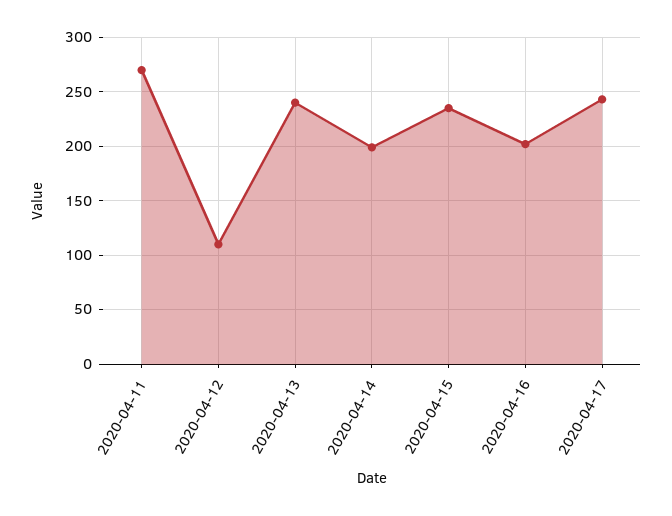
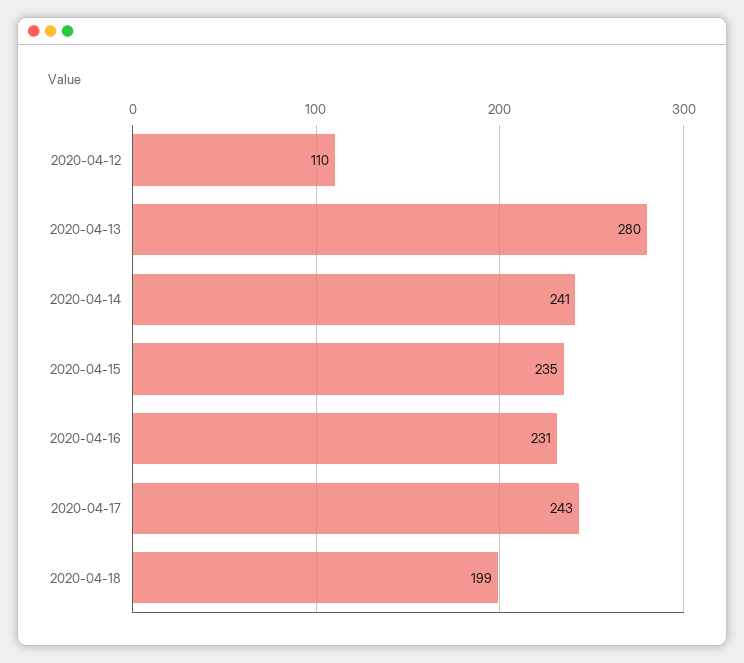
2020-04-11: 270 -> none
2020-04-13: 240 -> 280
2020-04-14: 200 -> 241
2020-04-16: 200 -> 231
2020-04-18: none -> 199

